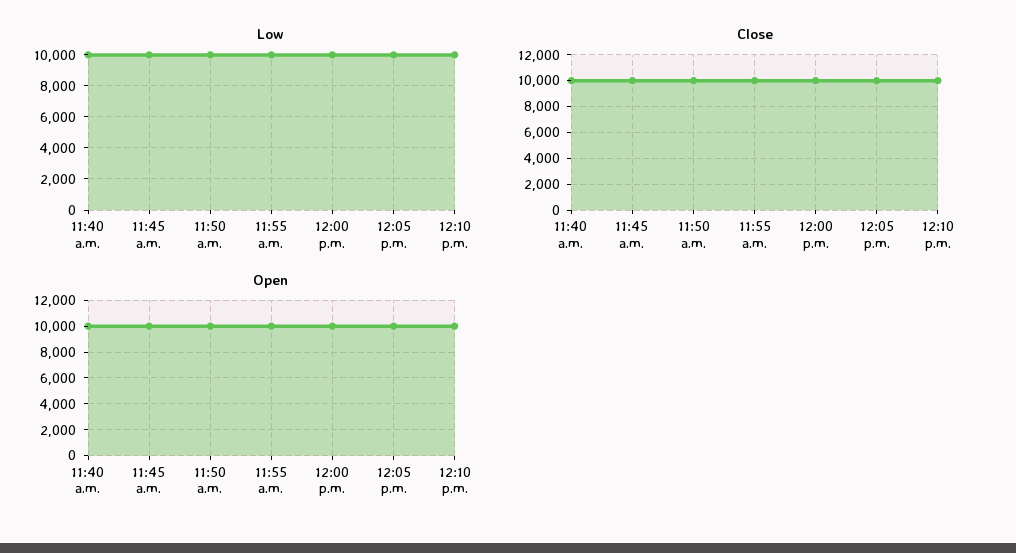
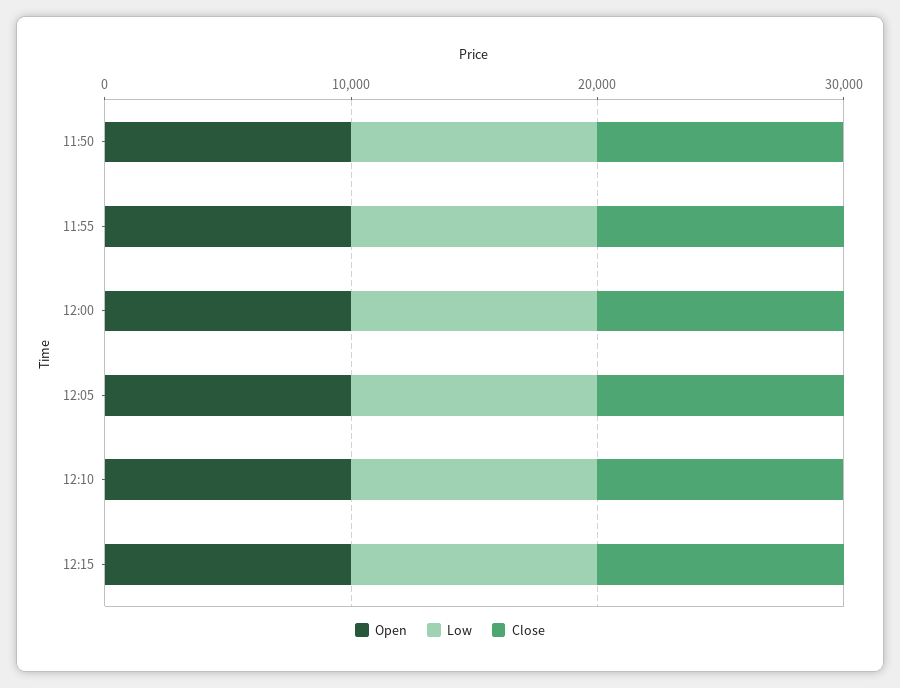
Low, 11:40 a.m.: 10000 -> none
Low, 11:45 a.m.: 10000 -> none
Close, 11:40 a.m.: 10000 -> none
Close, 11:45 a.m.: 10000 -> none
Open, 11:40 a.m.: 10000 -> none
Open, 11:45 a.m.: 10000 -> none
Open, 12:15: none -> 10000
Low, 12:15: none -> 10000
Close, 12:15: none -> 10000

